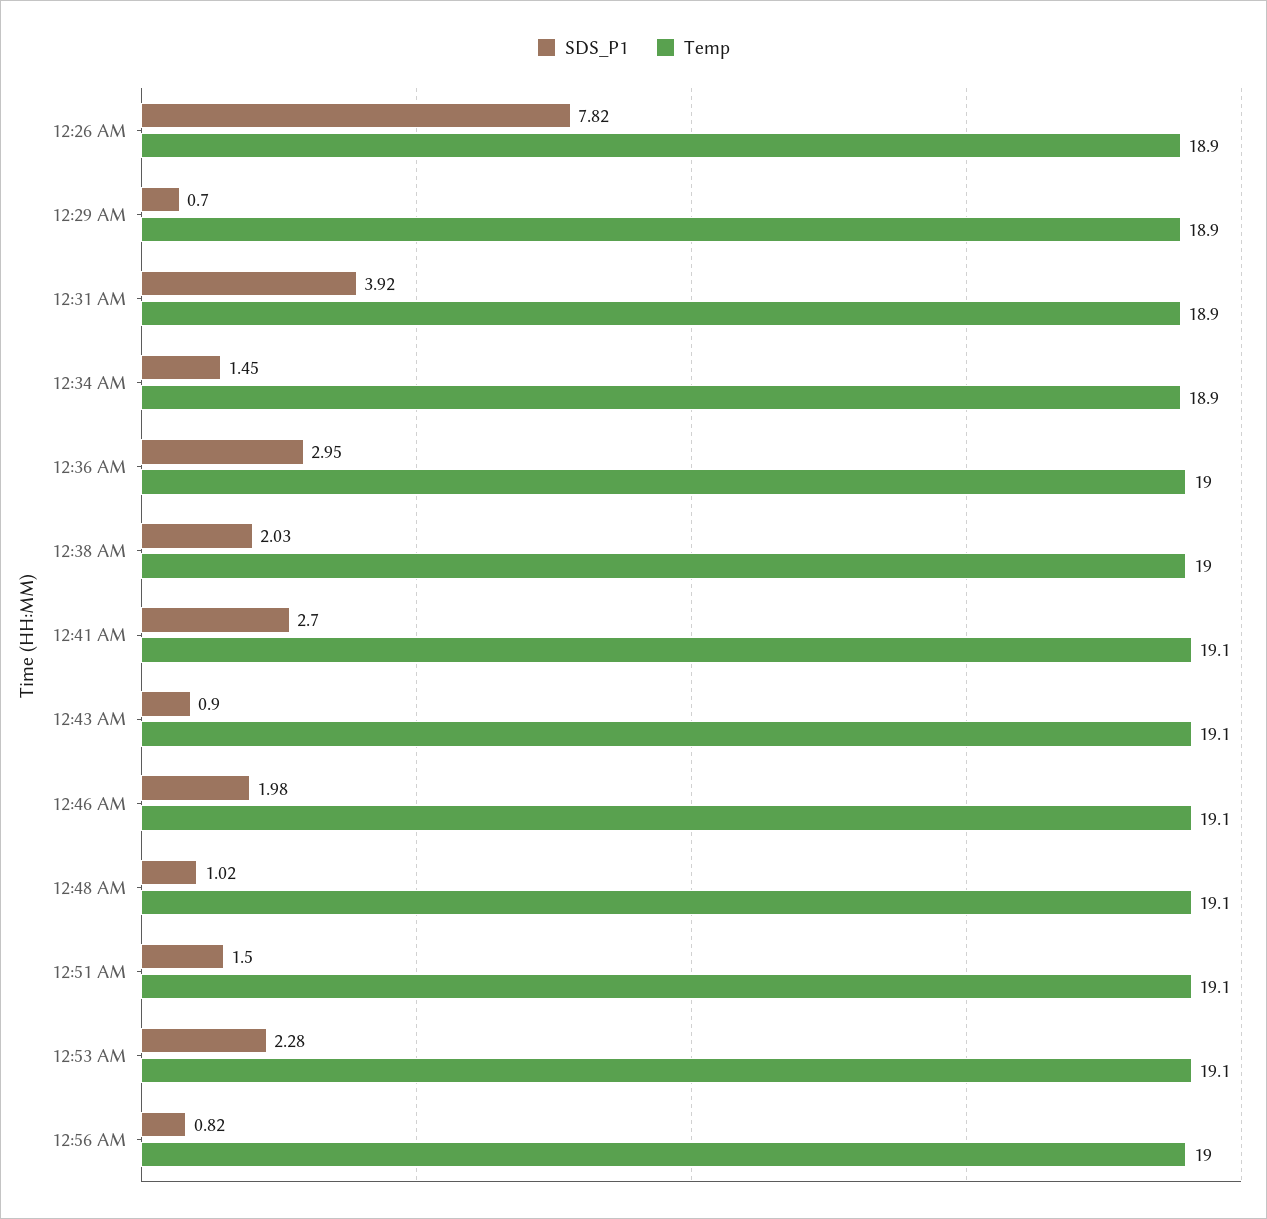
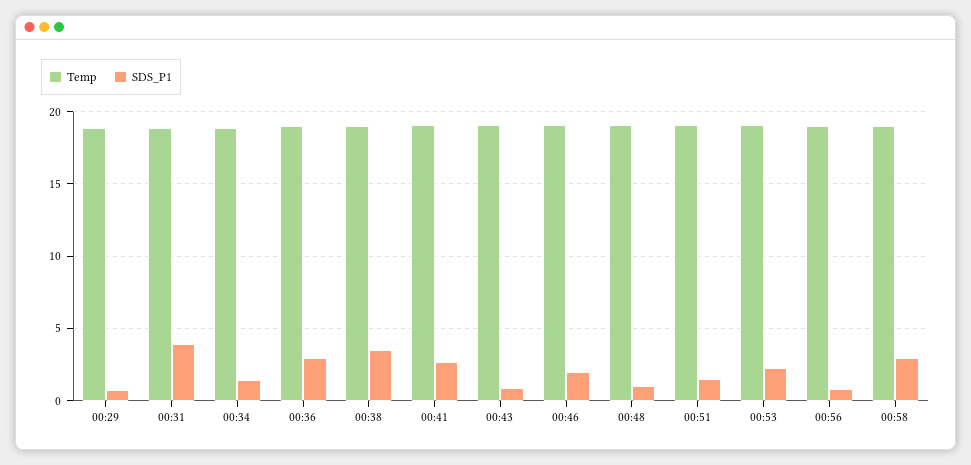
SDS_P1, 12:26 AM: 7.82 -> none
Temp, 12:26 AM: 18.9 -> none
SDS_P1, 12:38 AM: 2.03 -> 3.5
Temp, 00:58: none -> 19
SDS_P1, 00:58: none -> 3

